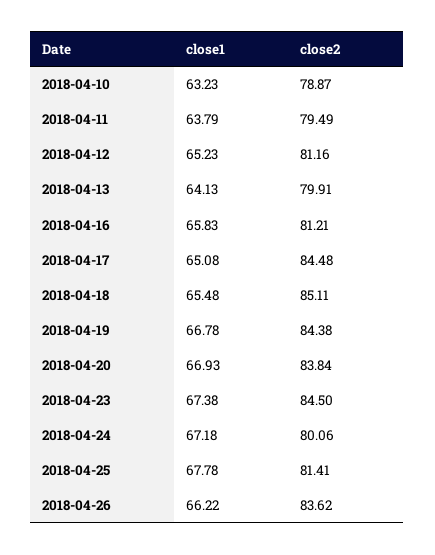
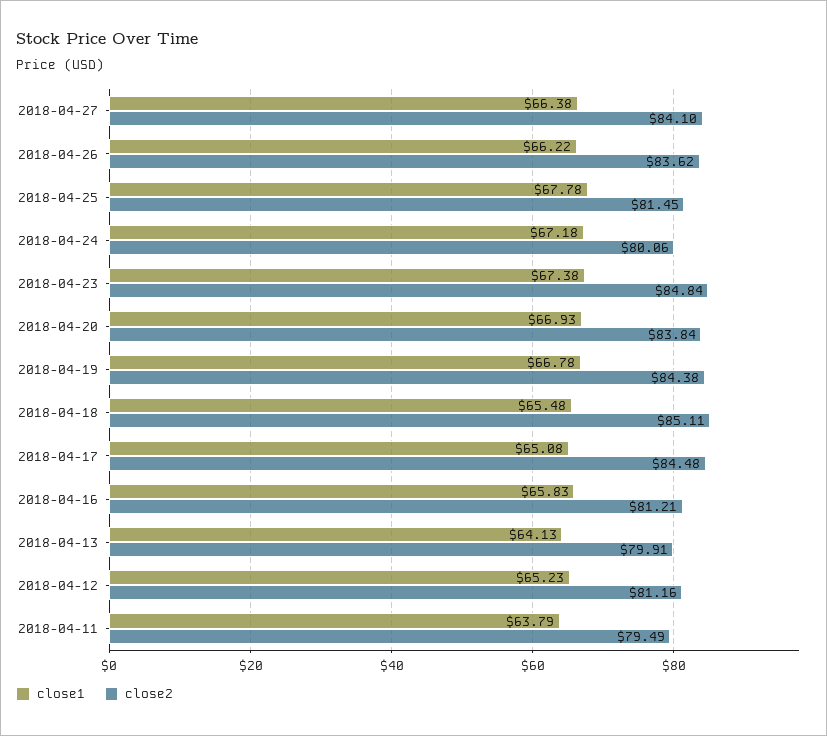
close1, 2018-04-10: 63.23 -> none
close2, 2018-04-10: 78.87 -> none
close2, 2018-04-23: 84.5 -> 84.84
close2, 2018-04-25: 81.41 -> 81.45
close1, 2018-04-27: none -> 66.38
close2, 2018-04-27: none -> 84.1

